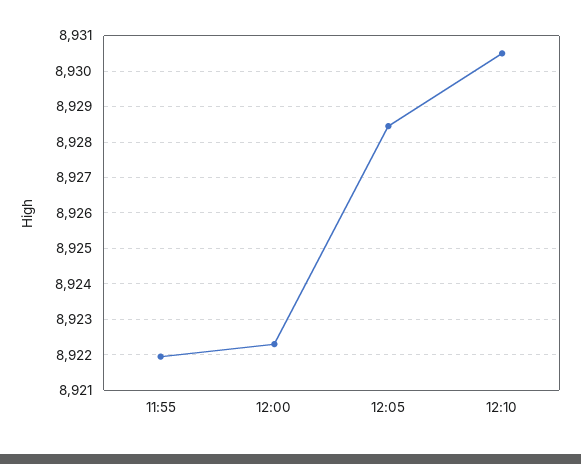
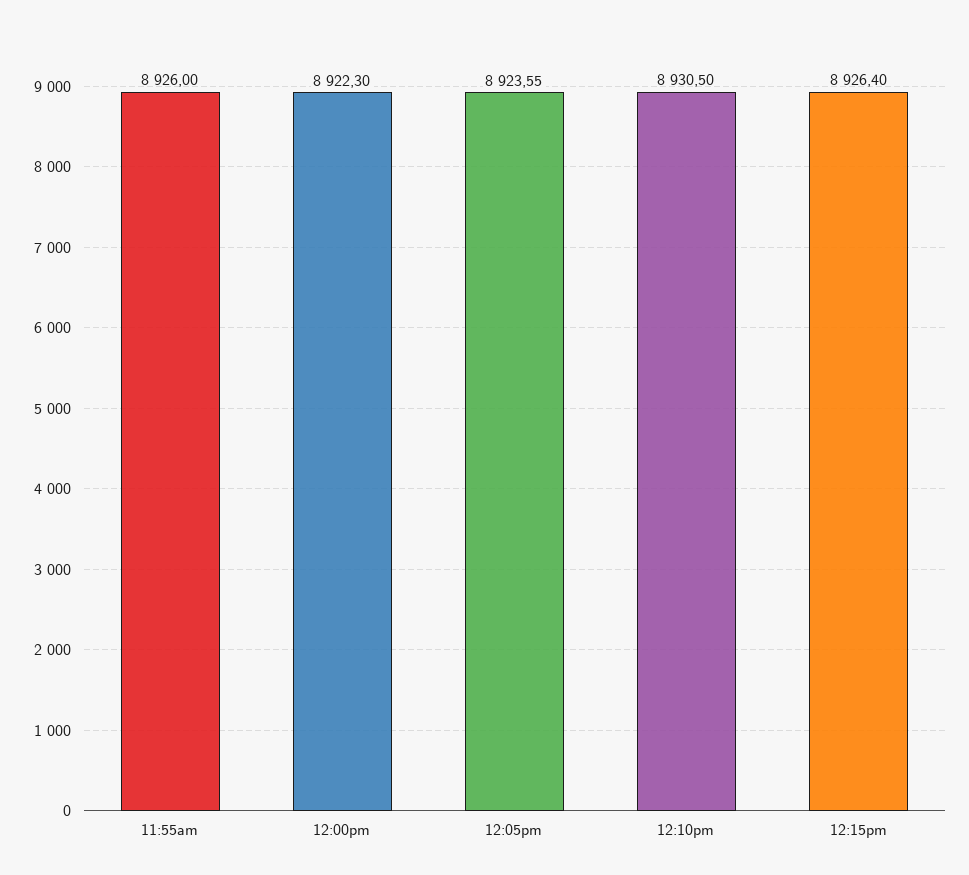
11:55: 8922 -> 8926
12:05: 8928.4 -> 8923.55
12:15pm: none -> 8926.4

